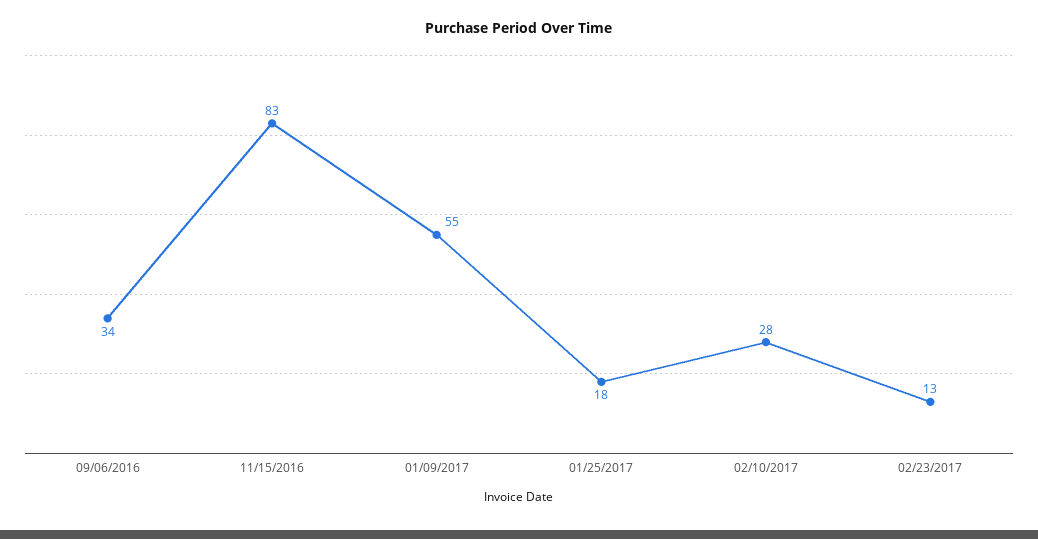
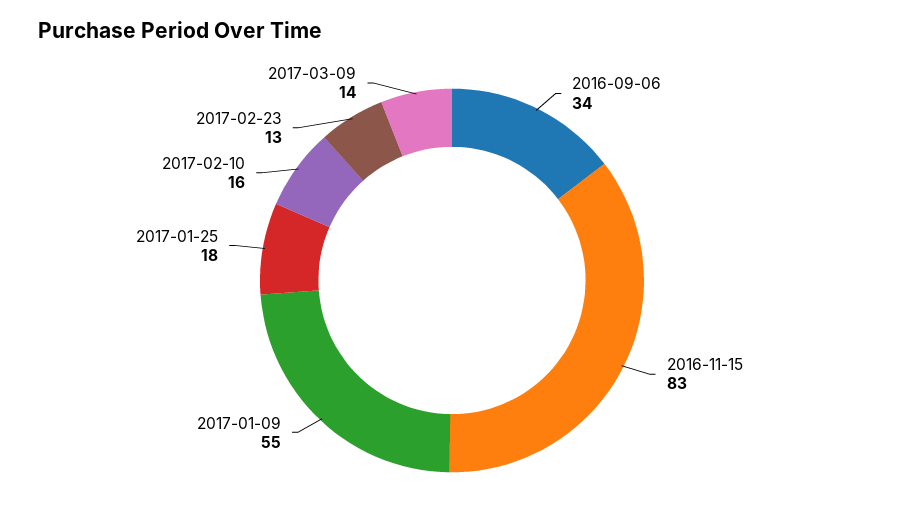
02/10/2017: 28 -> 16
2017-03-09: none -> 14

